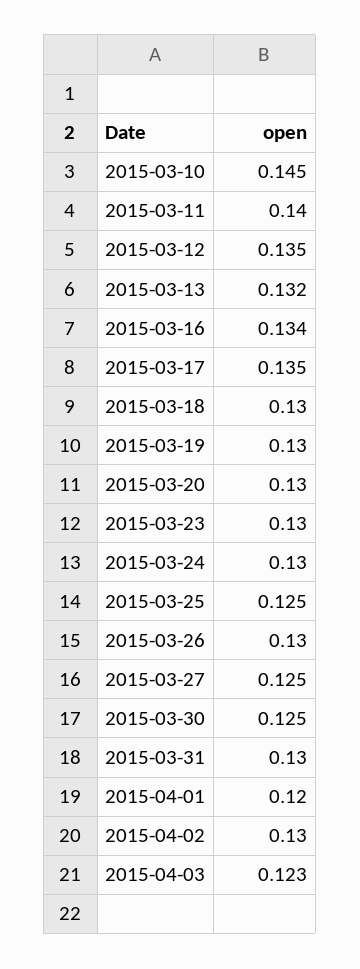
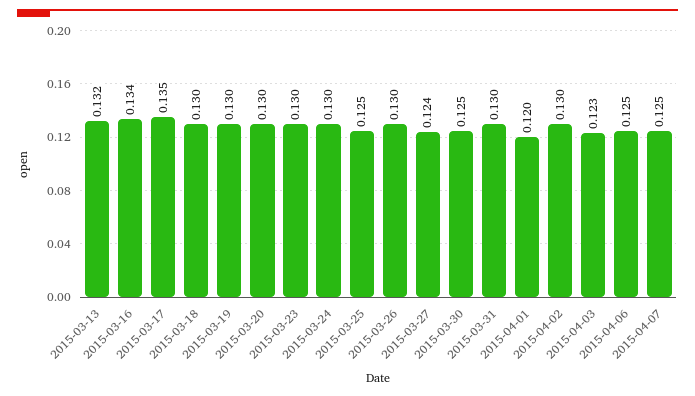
2015-03-10: 0.145 -> none
2015-03-11: 0.14 -> none
2015-03-12: 0.135 -> none
2015-03-27: 0.125 -> 0.124
2015-04-06: none -> 0.125
2015-04-07: none -> 0.125

